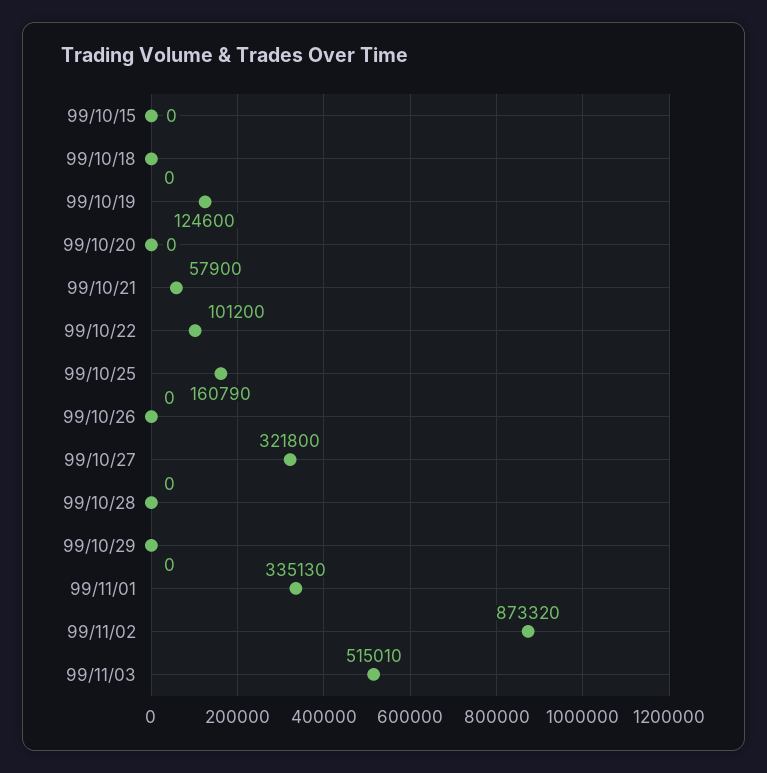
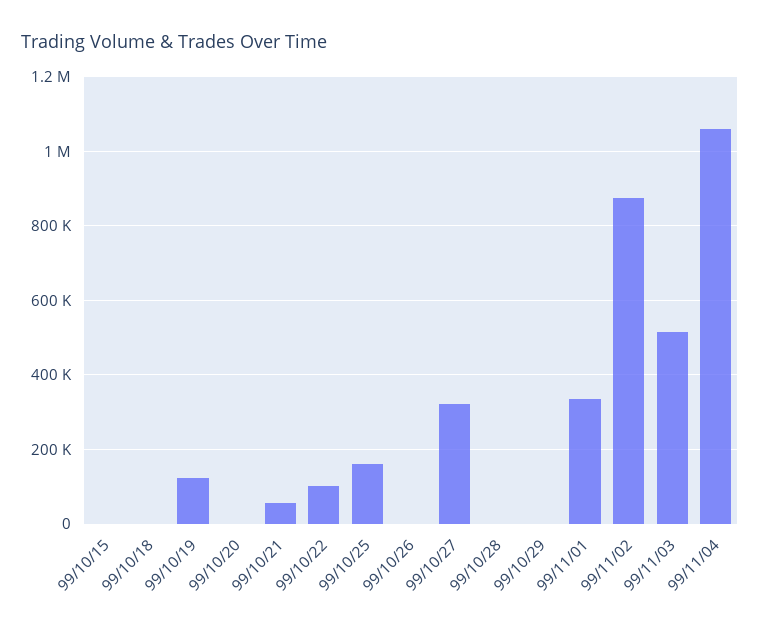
99/11/04: none -> 1060000

